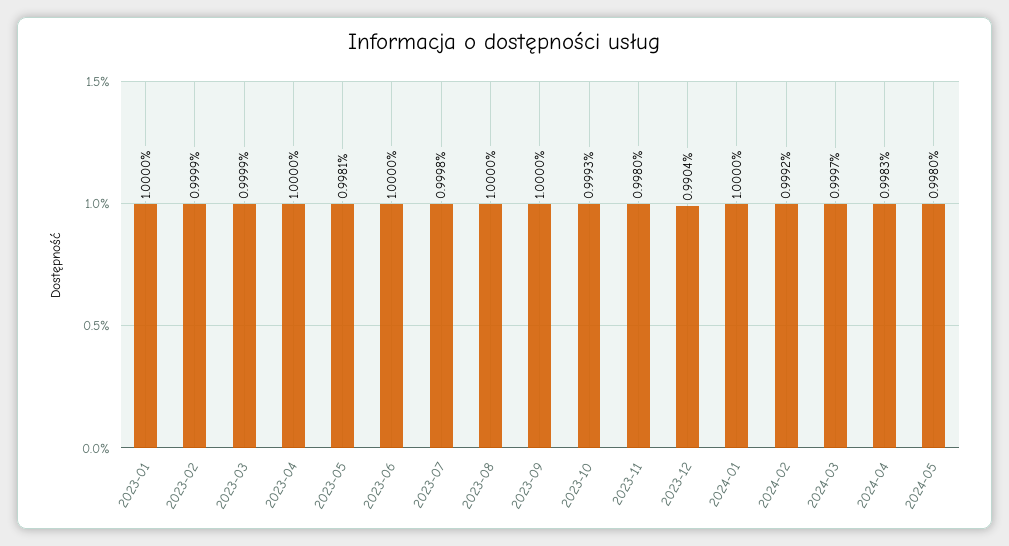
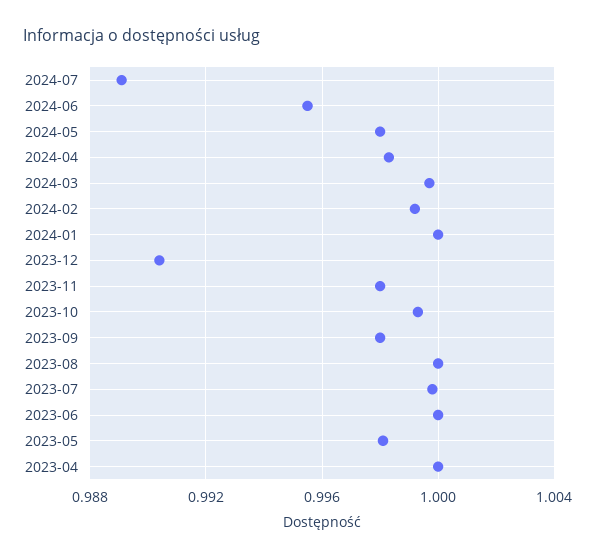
2023-01: 1 -> none
2023-02: 0.9999 -> none
2023-03: 0.9999 -> none
2023-09: 1 -> 0.998
2024-07: none -> 0.989
2024-06: none -> 0.9955

